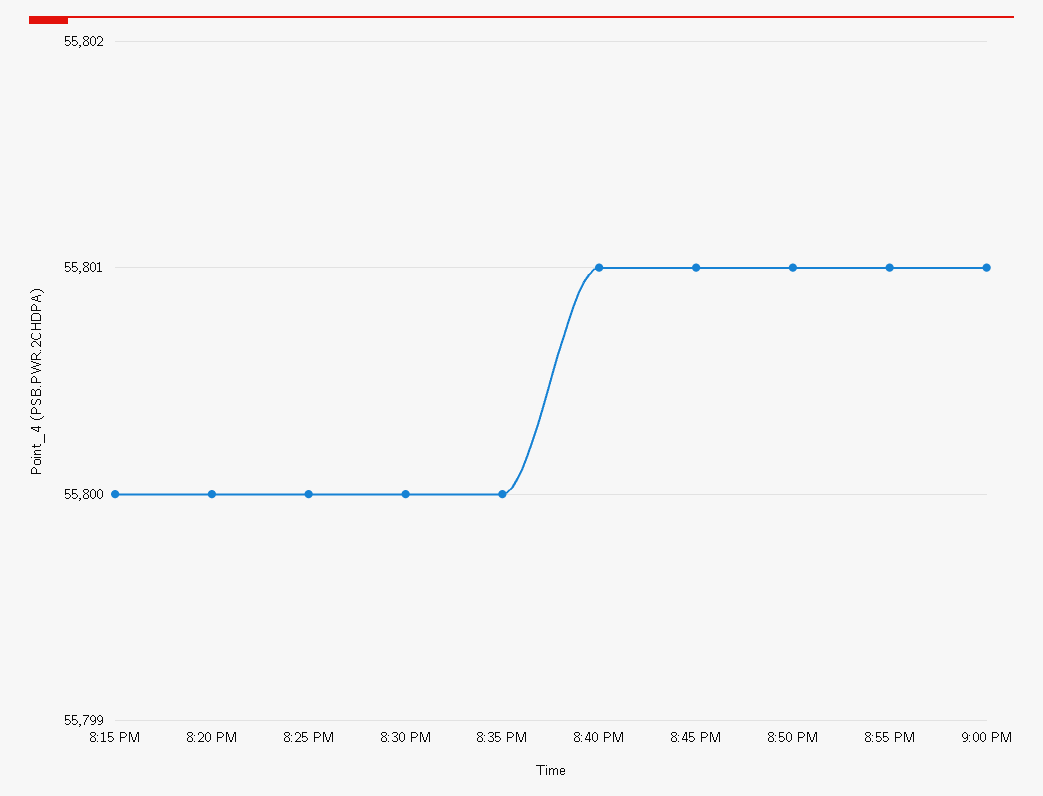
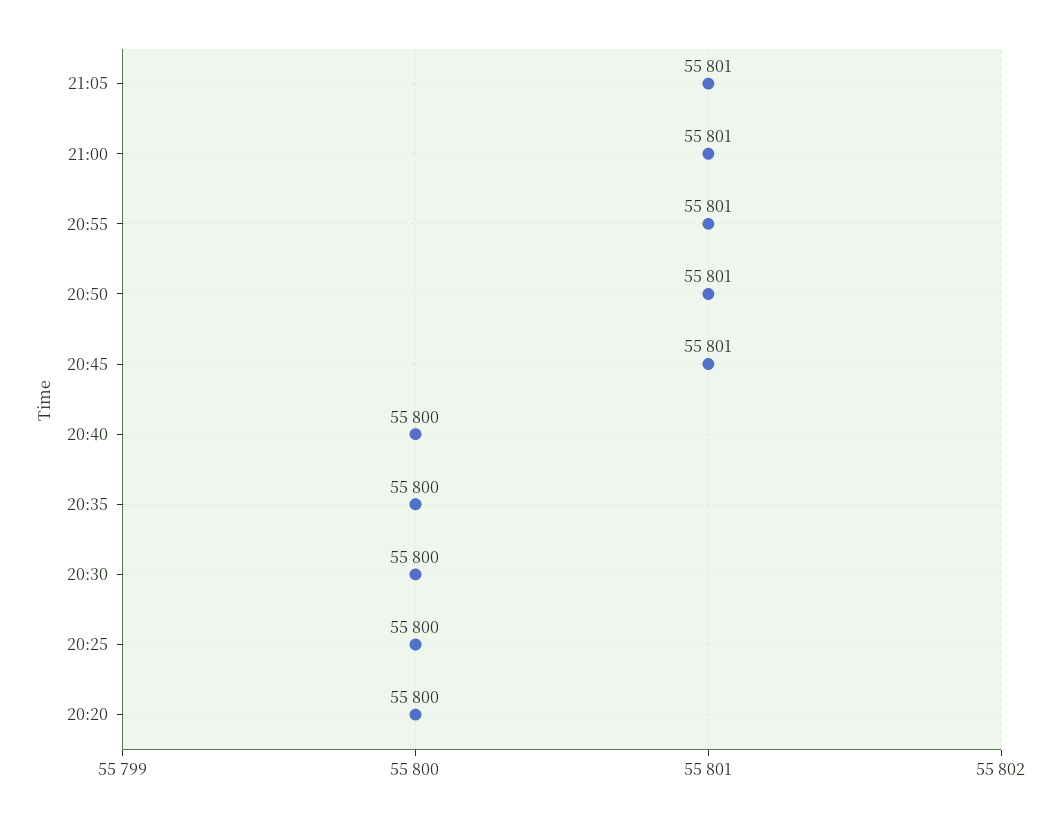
8:15 PM: 55800 -> none
8:40 PM: 55801 -> 55800
21:05: none -> 55801

